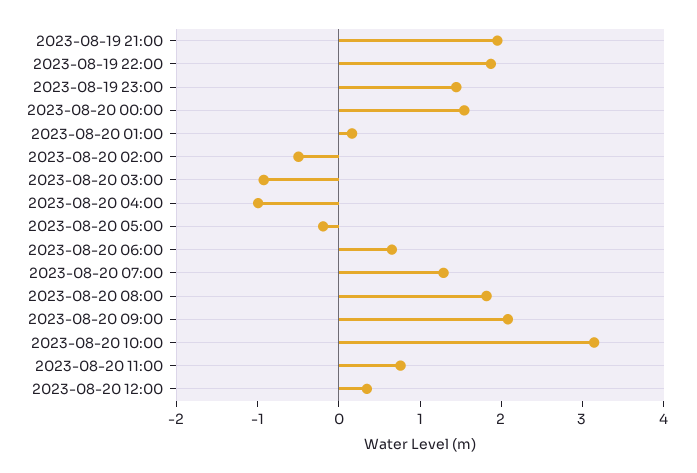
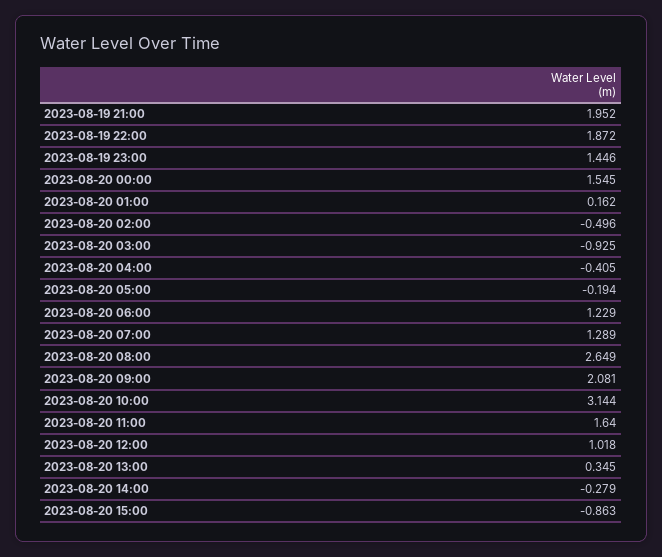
2023-08-20 04:00: -1 -> -0.405
2023-08-20 06:00: 0.6 -> 1.229
2023-08-20 08:00: 1.8 -> 2.649
2023-08-20 11:00: 0.8 -> 1.64
2023-08-20 12:00: 0.4 -> 1.018
2023-08-20 13:00: none -> 0.345
2023-08-20 14:00: none -> -0.279
2023-08-20 15:00: none -> -0.863

